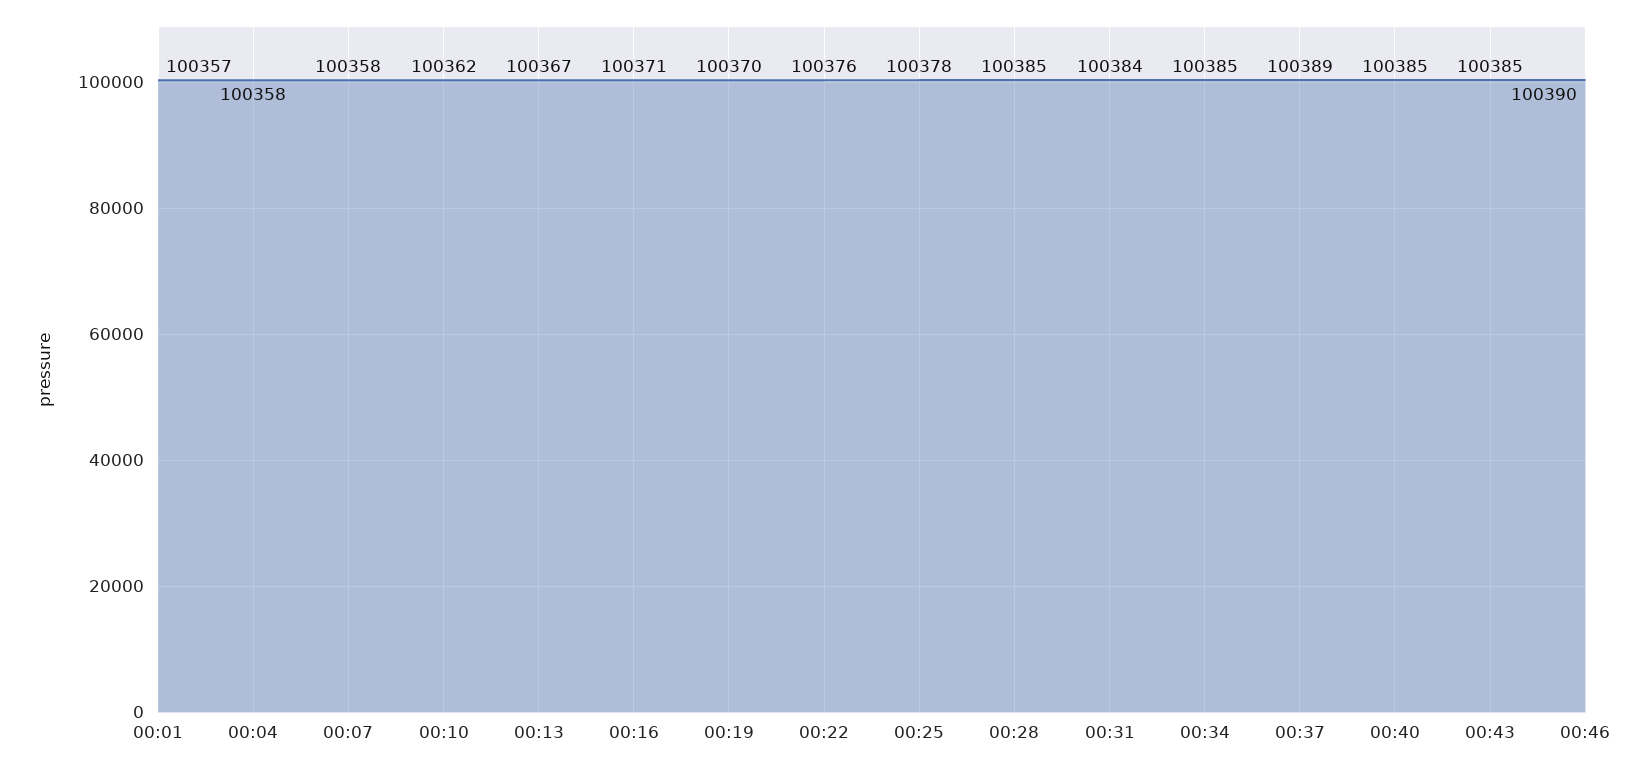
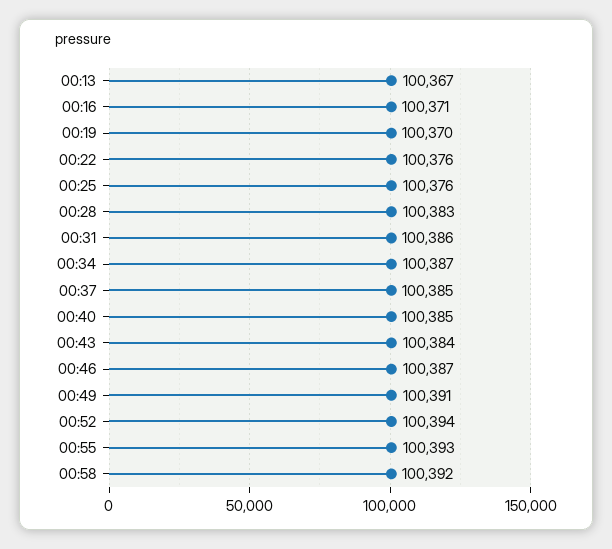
00:01: 100357 -> none
00:04: 100358 -> none
00:07: 100358 -> none
00:10: 100362 -> none
00:25: 100378 -> 100376
00:28: 100385 -> 100383
00:31: 100384 -> 100386
00:34: 100385 -> 100387
00:37: 100389 -> 100385
00:43: 100385 -> 100384
00:46: 100390 -> 100387
00:49: none -> 100391
00:52: none -> 100394
00:55: none -> 100393
00:58: none -> 100392

